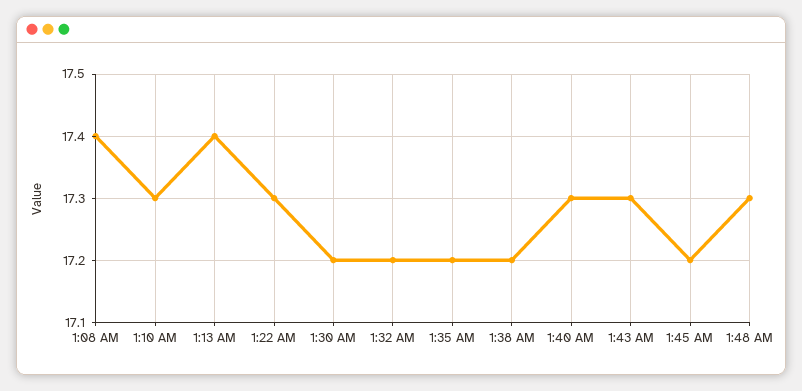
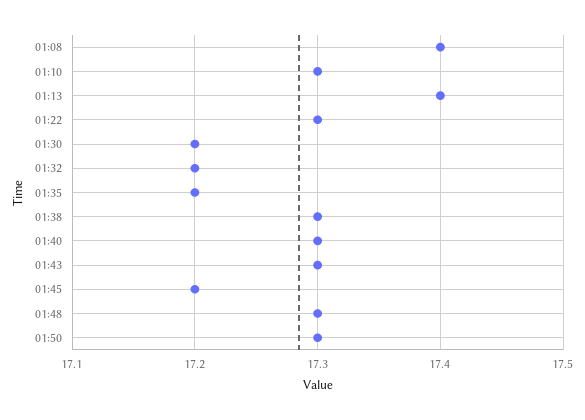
1:38 AM: 17.2 -> 17.3
01:50: none -> 17.3

